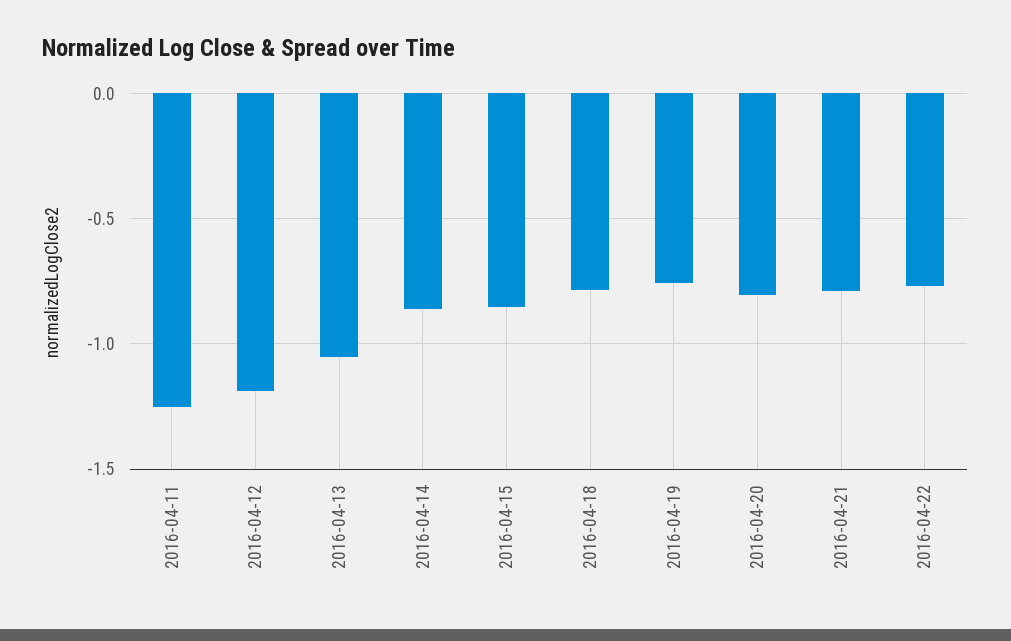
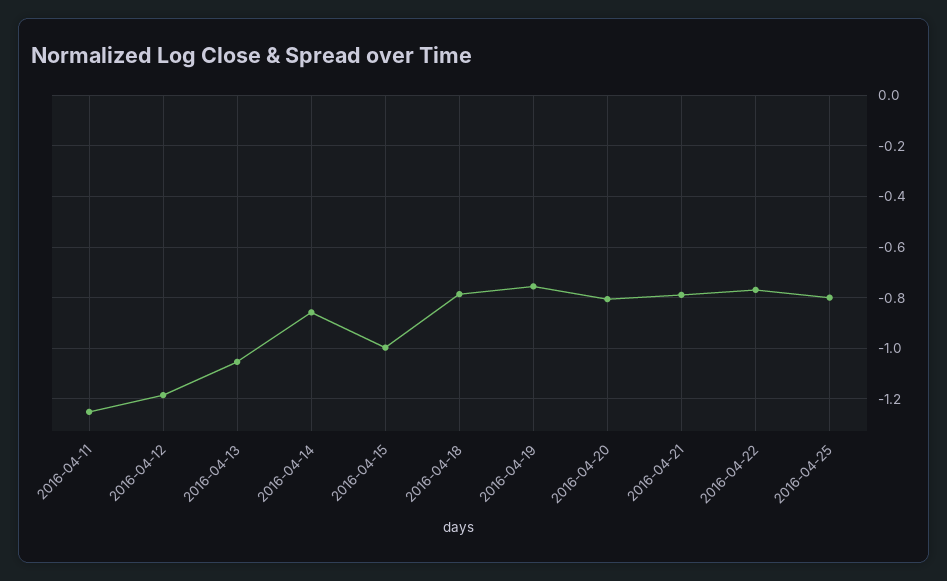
2016-04-15: -0.85 -> -1
2016-04-25: none -> -0.8

